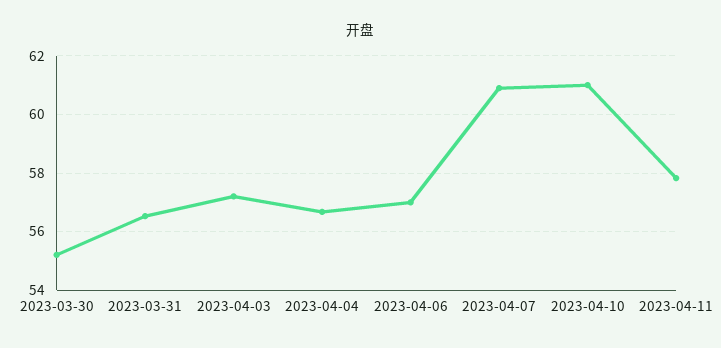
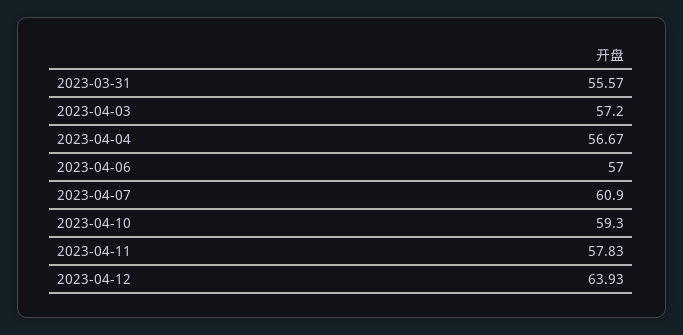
2023-03-30: 55.25 -> none
2023-03-31: 56.5 -> 55.57
2023-04-10: 61 -> 59.3
2023-04-12: none -> 63.93

